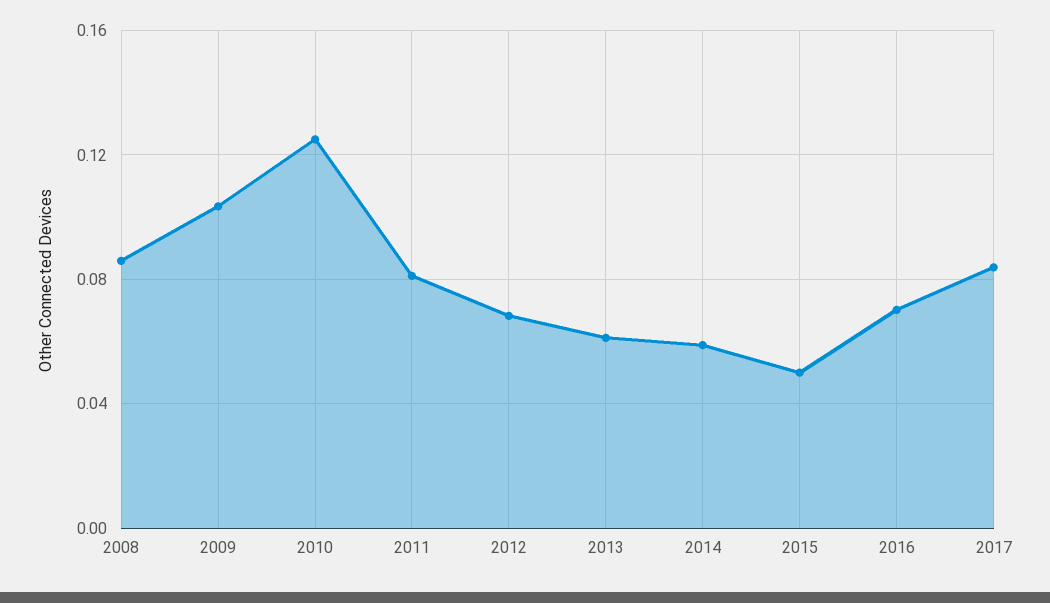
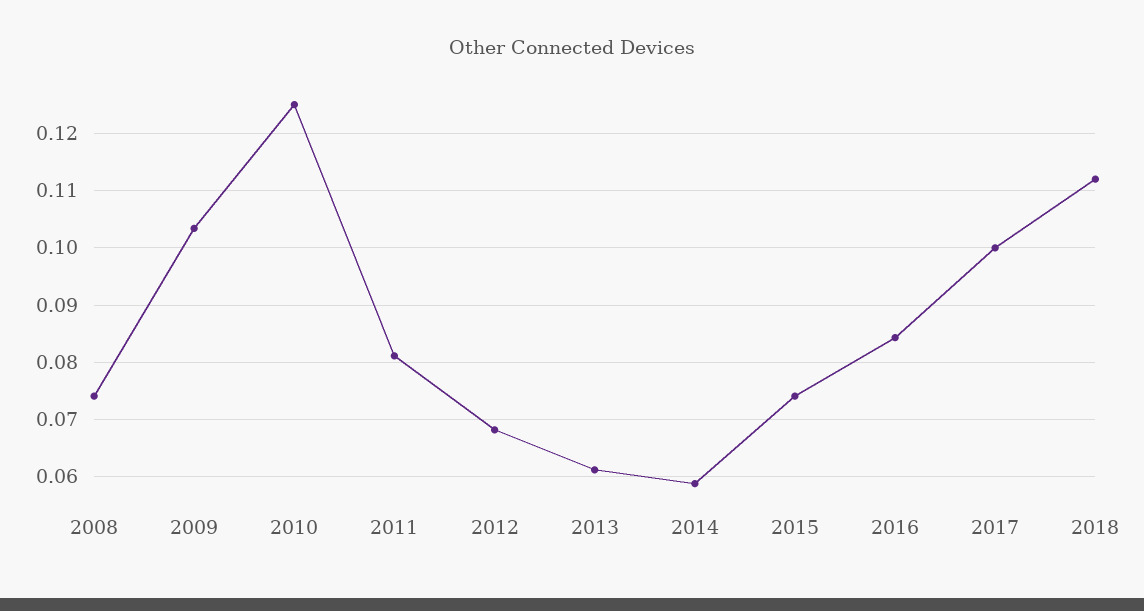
2008: 0.085 -> 0.074
2015: 0.05 -> 0.074
2016: 0.07 -> 0.084
2017: 0.085 -> 0.1
2018: none -> 0.112

